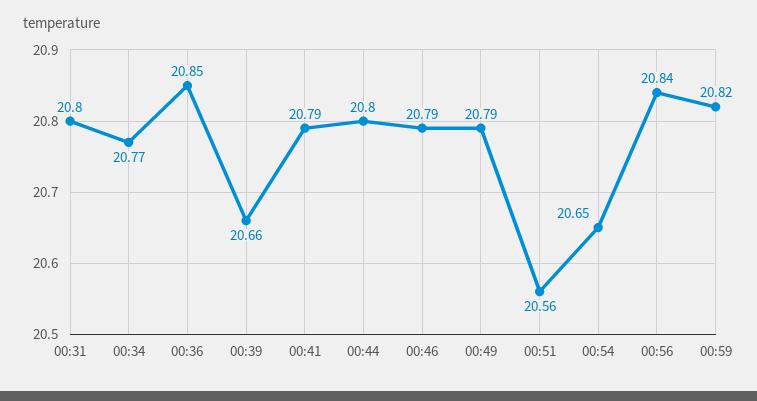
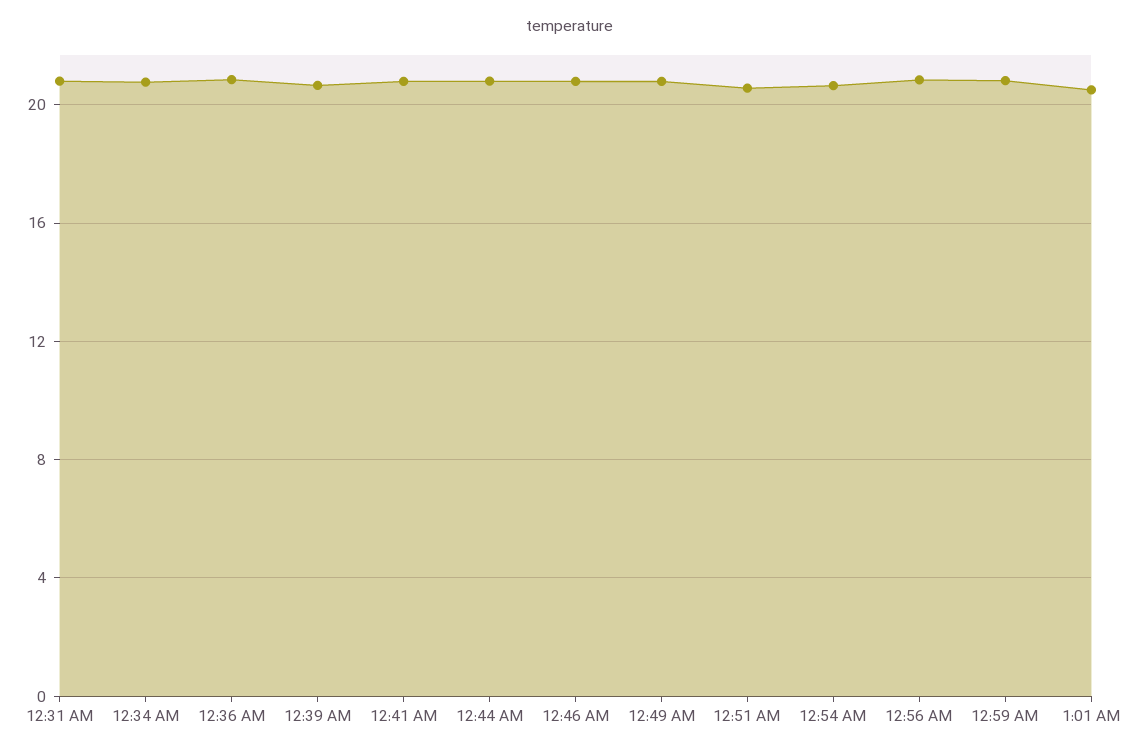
1:01 AM: none -> 20.5

